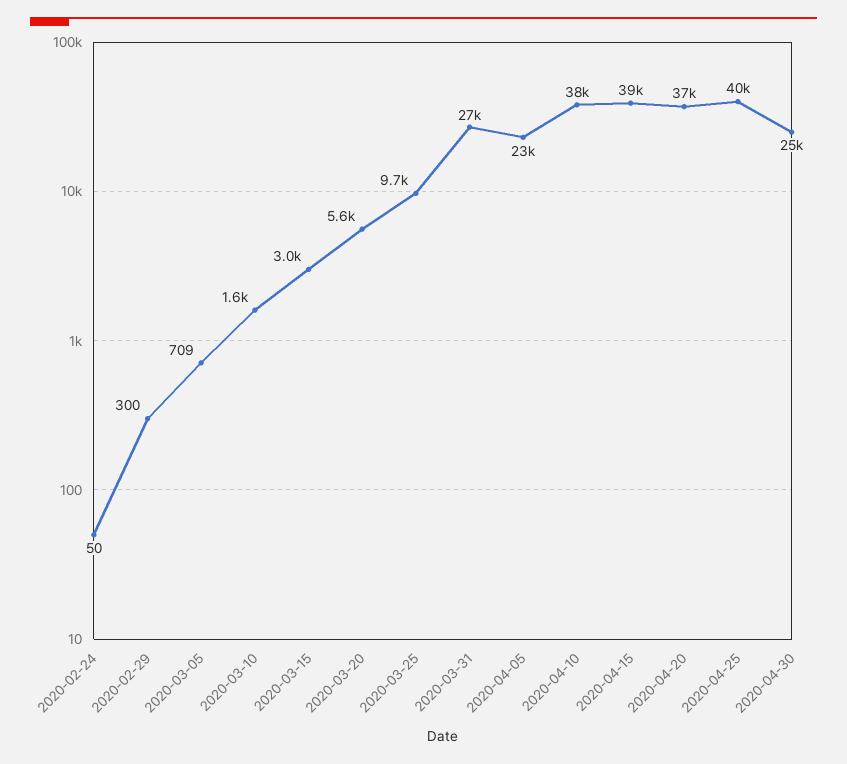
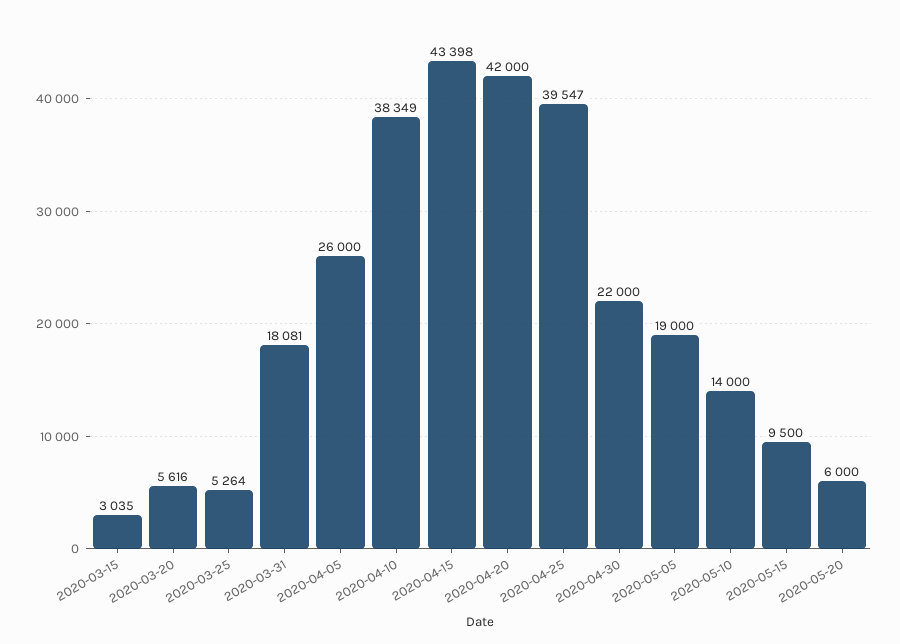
2020-02-24: 50 -> none
2020-02-29: 300 -> none
2020-03-05: 709 -> none
2020-03-10: 1600 -> none
2020-03-25: 9700 -> 5264
2020-03-31: 27000 -> 18081
2020-04-05: 23000 -> 26000
2020-04-15: 39000 -> 43398
2020-04-20: 37000 -> 42000
2020-04-30: 25000 -> 22000
2020-05-05: none -> 19000
2020-05-10: none -> 14000
2020-05-15: none -> 9500
2020-05-20: none -> 6000

